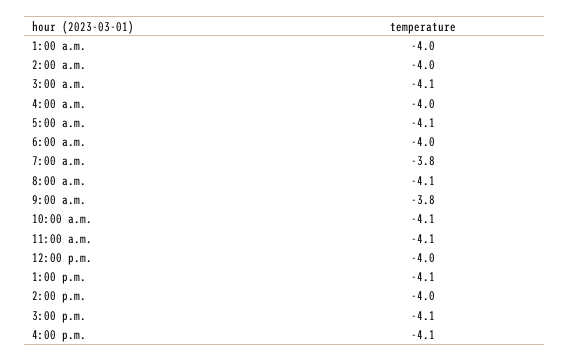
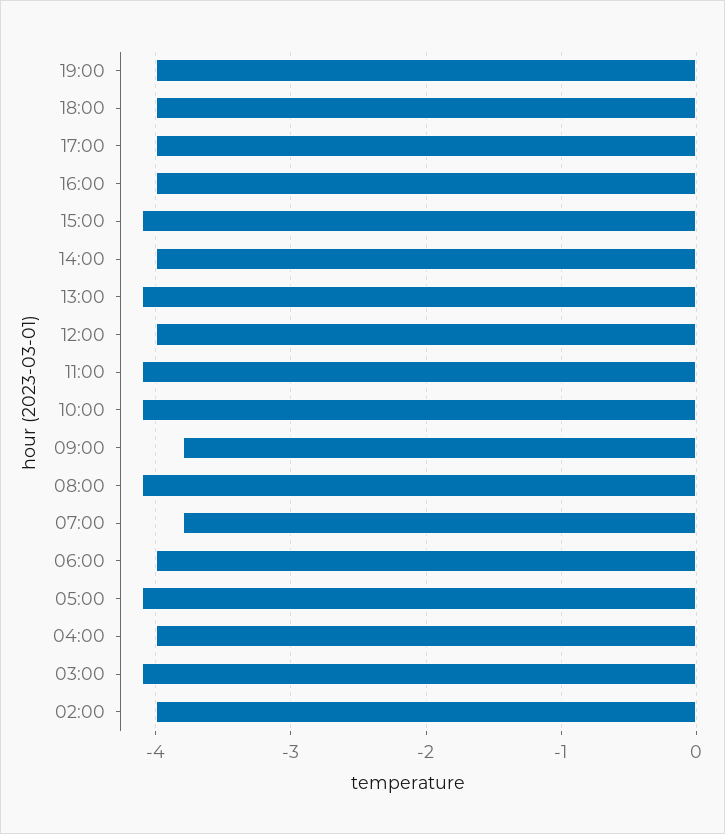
1:00 a.m.: -4 -> none
4:00 p.m.: -4.1 -> -4
19:00: none -> -4
18:00: none -> -4
17:00: none -> -4

